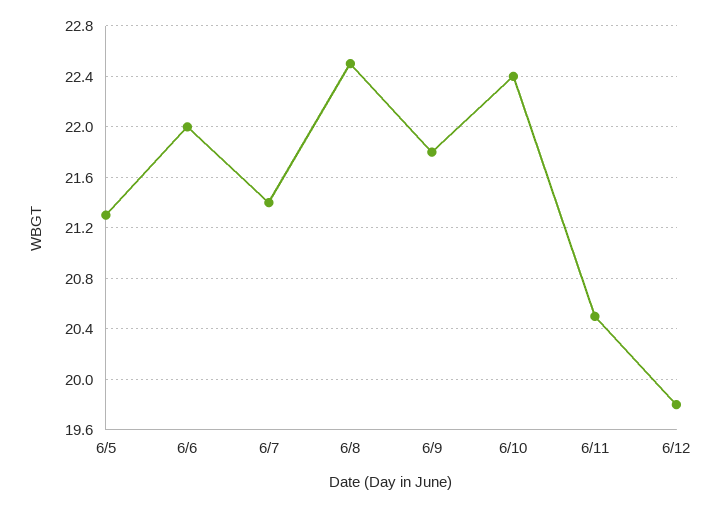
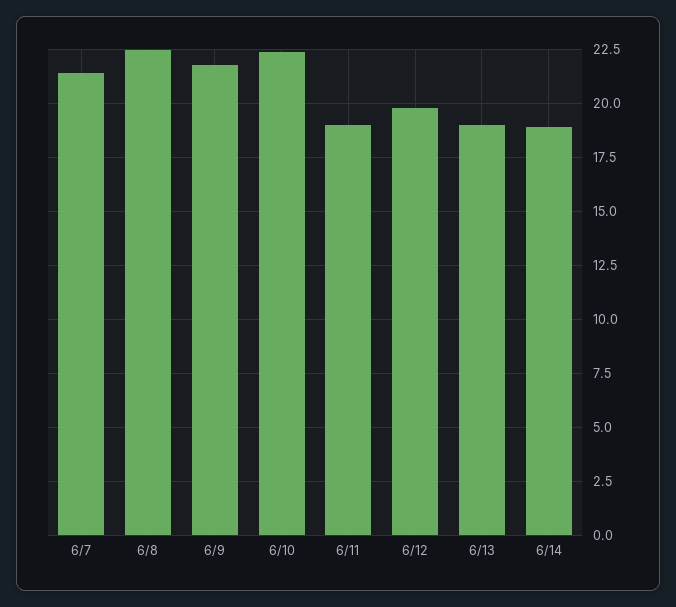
6/5: 21.3 -> none
6/6: 22 -> none
6/11: 20.5 -> 19
6/13: none -> 19
6/14: none -> 19

